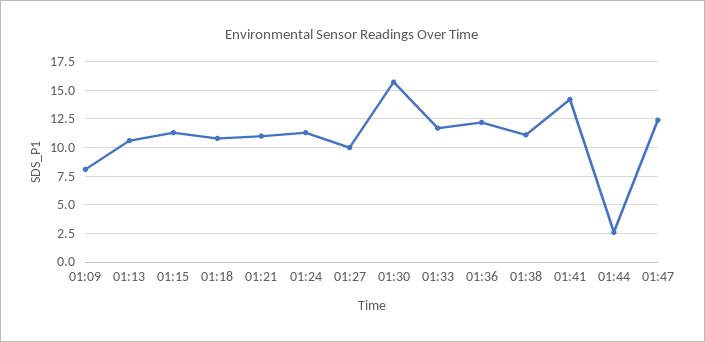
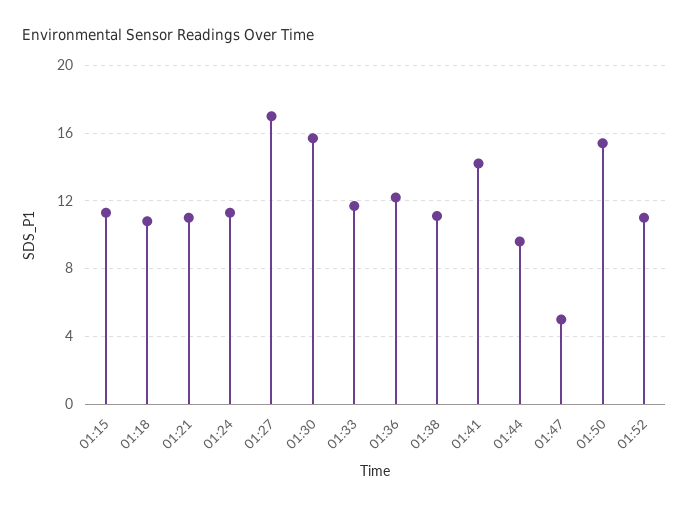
01:09: 7.5 -> none
01:13: 10 -> none
01:27: 10 -> 17
01:44: 2.5 -> 9.5
01:47: 12.5 -> 5
01:50: none -> 15.5
01:52: none -> 11

